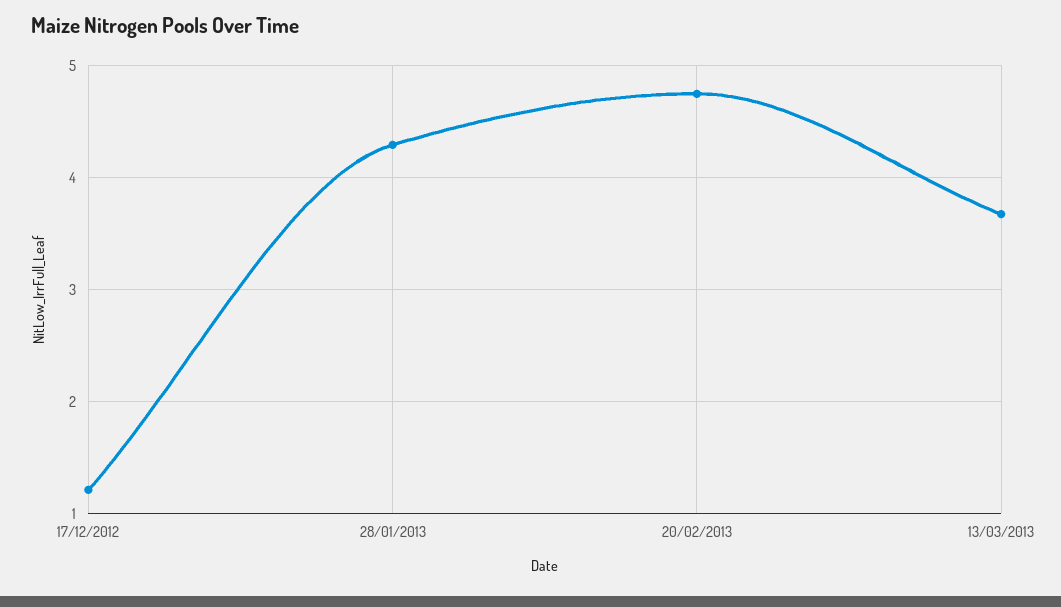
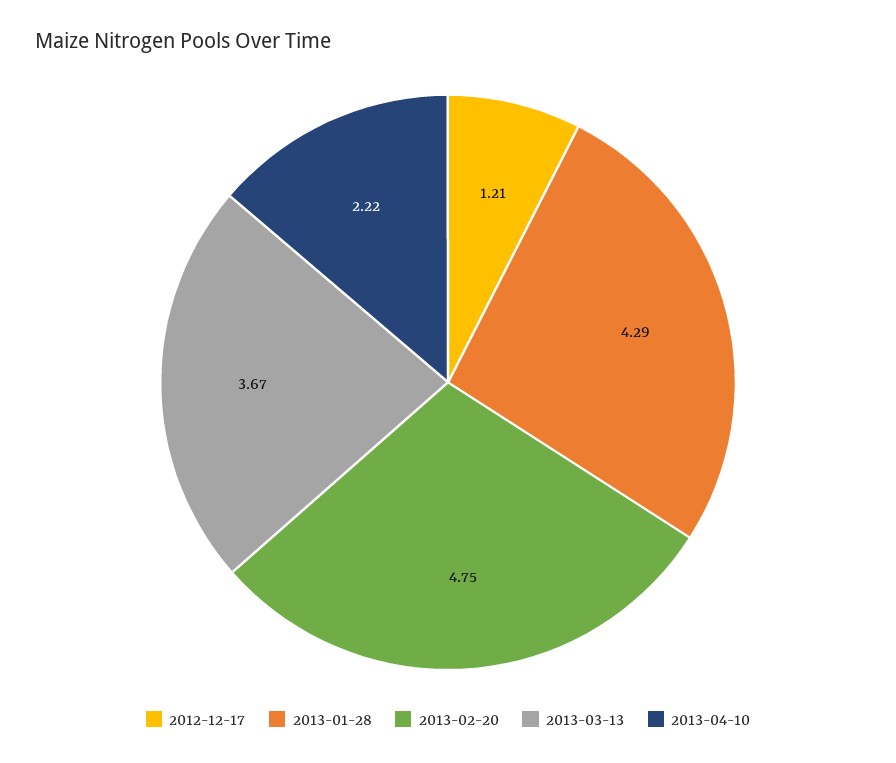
2013-04-10: none -> 2.22

